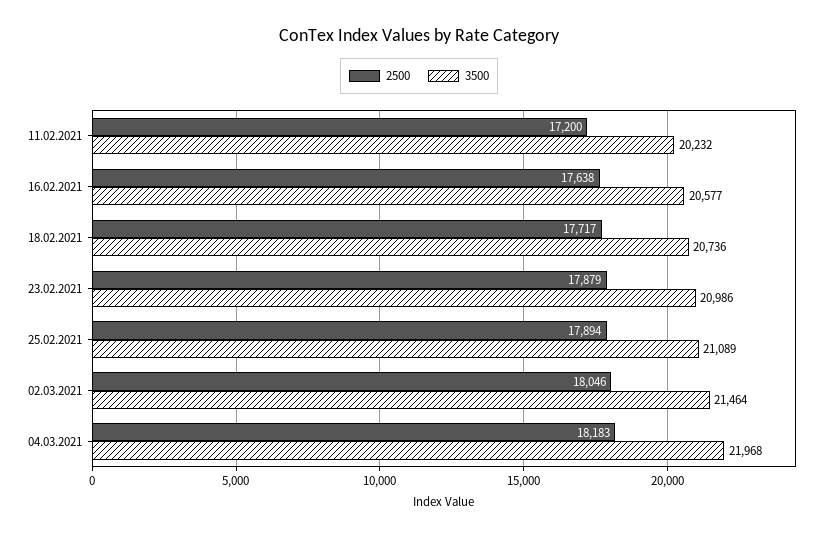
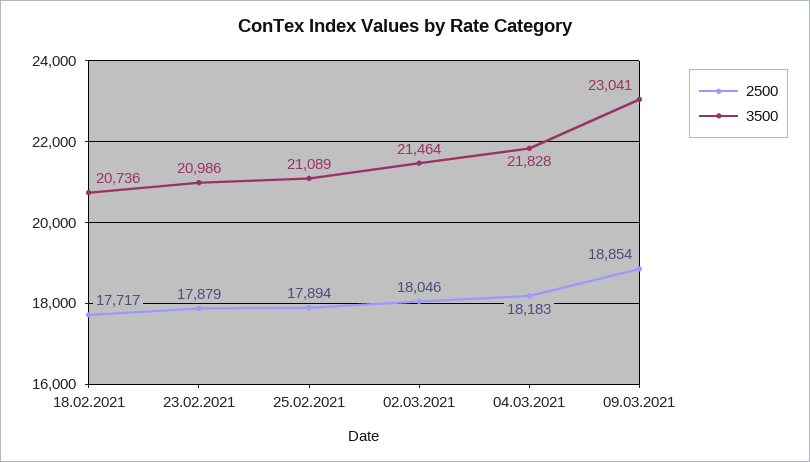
2500, 11.02.2021: 17200 -> none
3500, 11.02.2021: 20232 -> none
2500, 16.02.2021: 17638 -> none
3500, 16.02.2021: 20577 -> none
3500, 04.03.2021: 21968 -> 21828
2500, 09.03.2021: none -> 18854
3500, 09.03.2021: none -> 23041

